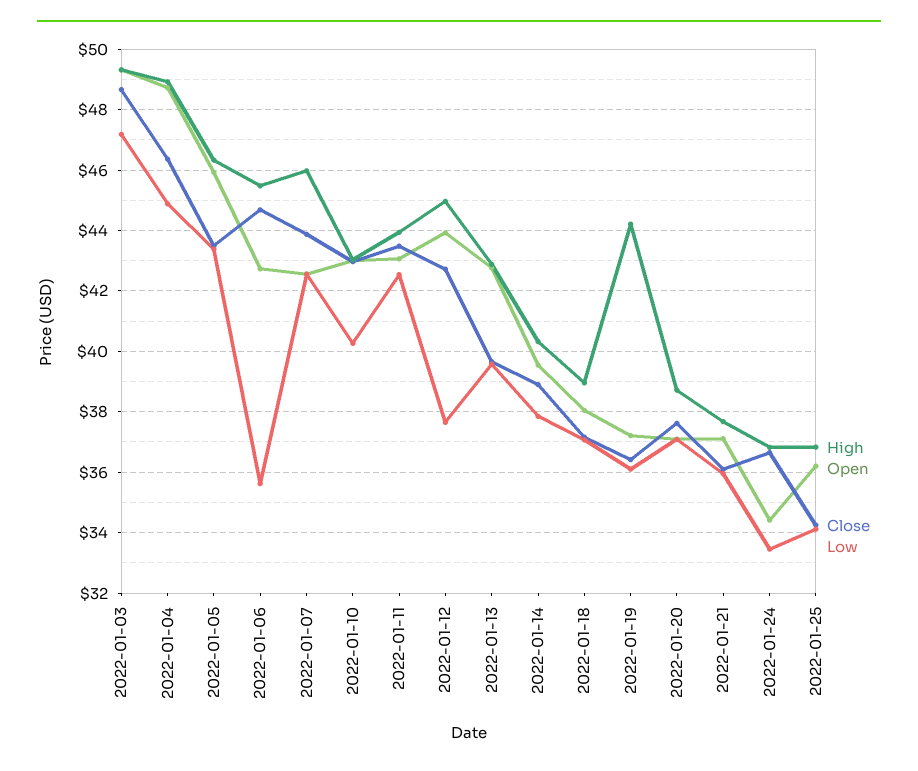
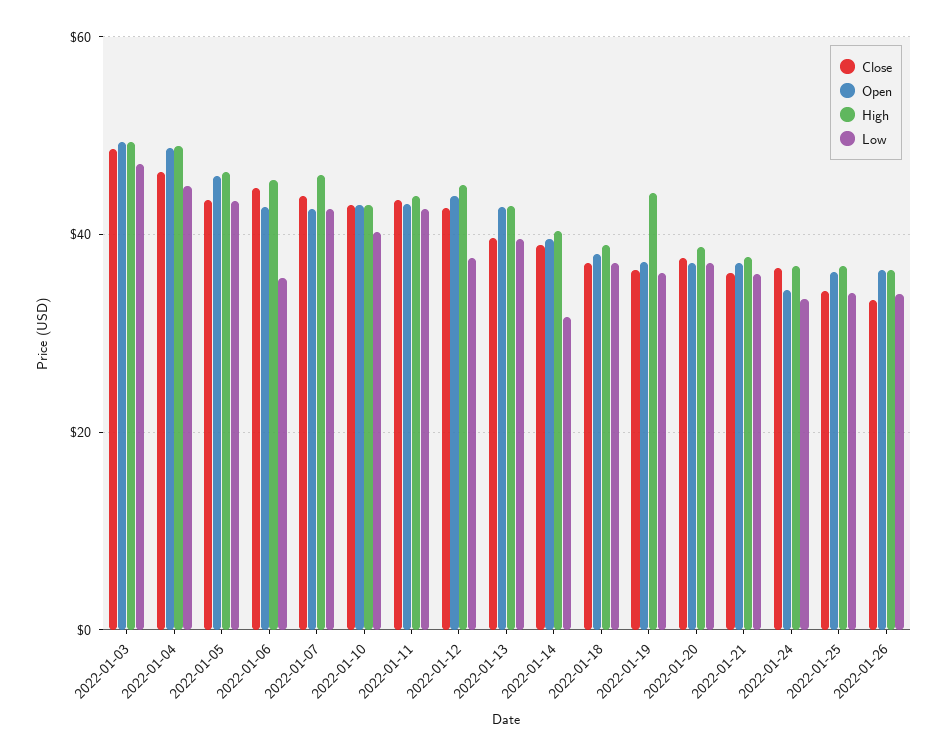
Low, 2022-01-14: 37.8 -> 32
Close, 2022-01-26: none -> 34
Open, 2022-01-26: none -> 36
High, 2022-01-26: none -> 36
Low, 2022-01-26: none -> 34

